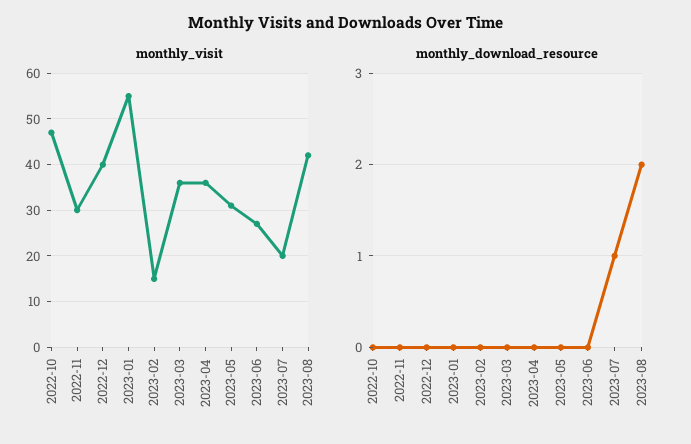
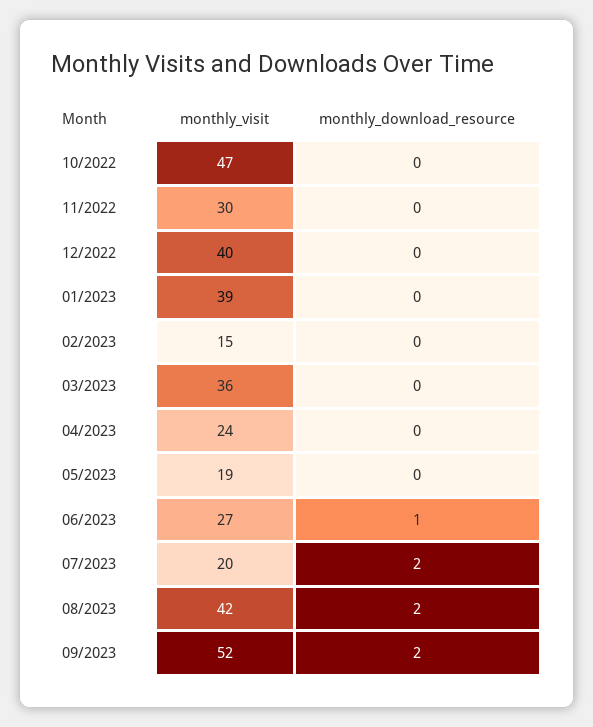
monthly_visit, 2023-01: 55 -> 39
monthly_visit, 2023-04: 35 -> 24
monthly_visit, 2023-05: 30 -> 19
monthly_download_resource, 2023-06: 0 -> 1
monthly_download_resource, 2023-07: 1 -> 2
monthly_visit, 09/2023: none -> 52
monthly_download_resource, 09/2023: none -> 2

